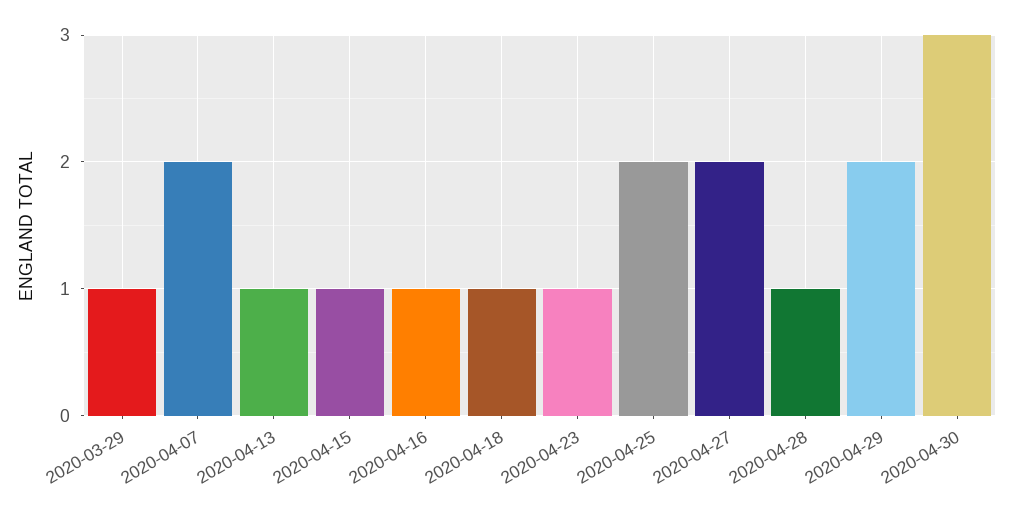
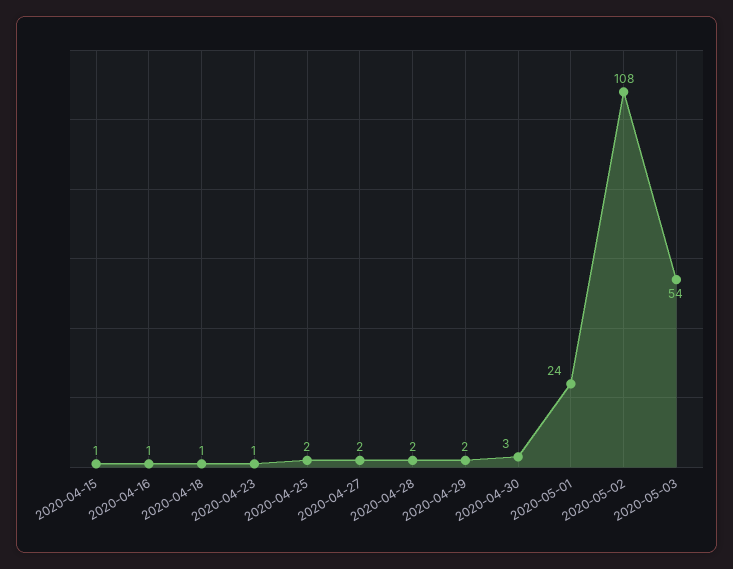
2020-03-29: 1 -> none
2020-04-07: 2 -> none
2020-04-13: 1 -> none
2020-04-28: 1 -> 2
2020-05-01: none -> 24
2020-05-02: none -> 108
2020-05-03: none -> 54

